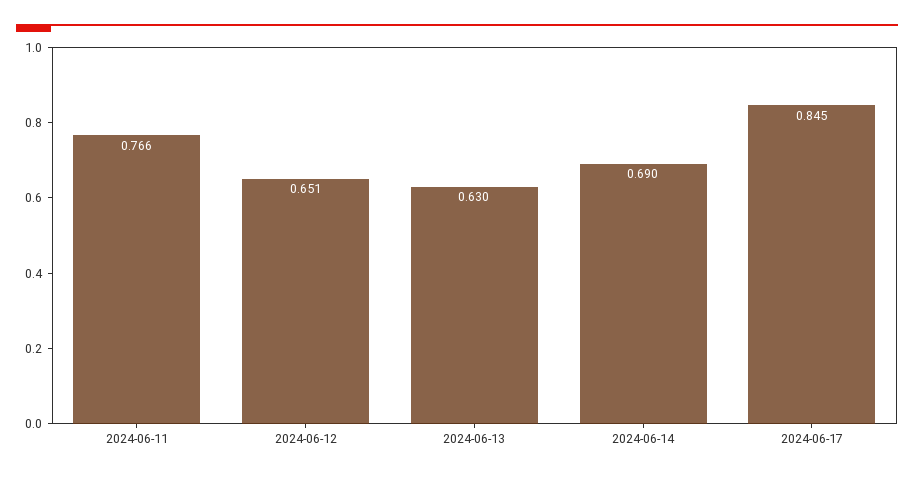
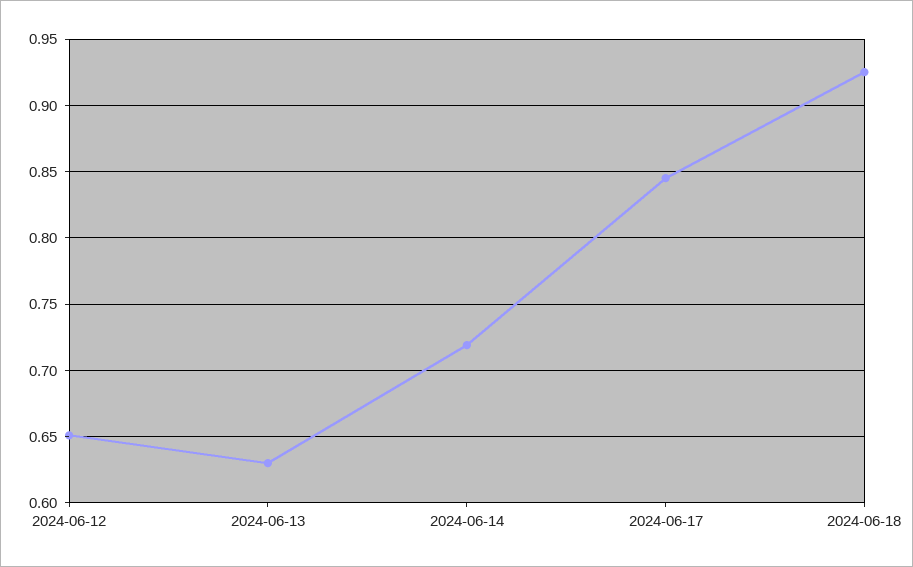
2024-06-11: 0.766 -> none
2024-06-14: 0.69 -> 0.72
2024-06-18: none -> 0.925

